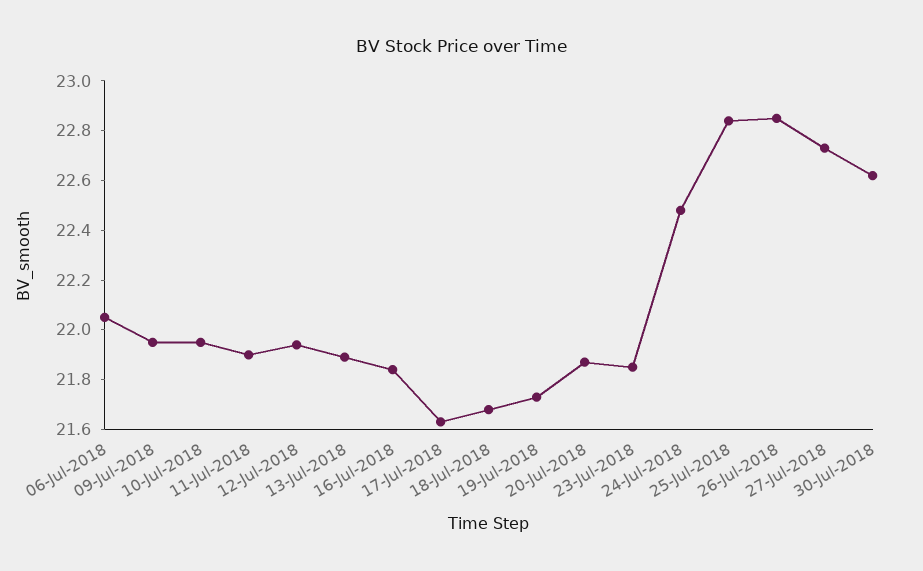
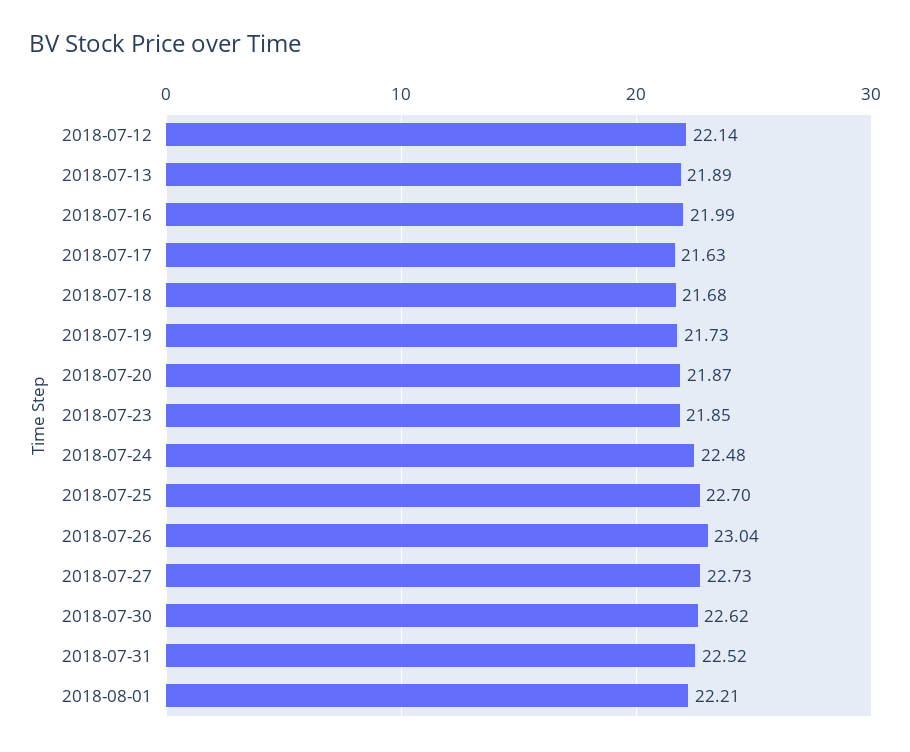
06-Jul-2018: 22.05 -> none
09-Jul-2018: 21.95 -> none
10-Jul-2018: 21.95 -> none
11-Jul-2018: 21.9 -> none
12-Jul-2018: 21.95 -> 22.14
16-Jul-2018: 21.85 -> 21.99
25-Jul-2018: 22.85 -> 22.7
26-Jul-2018: 22.85 -> 23.04
2018-07-31: none -> 22.52
2018-08-01: none -> 22.21

